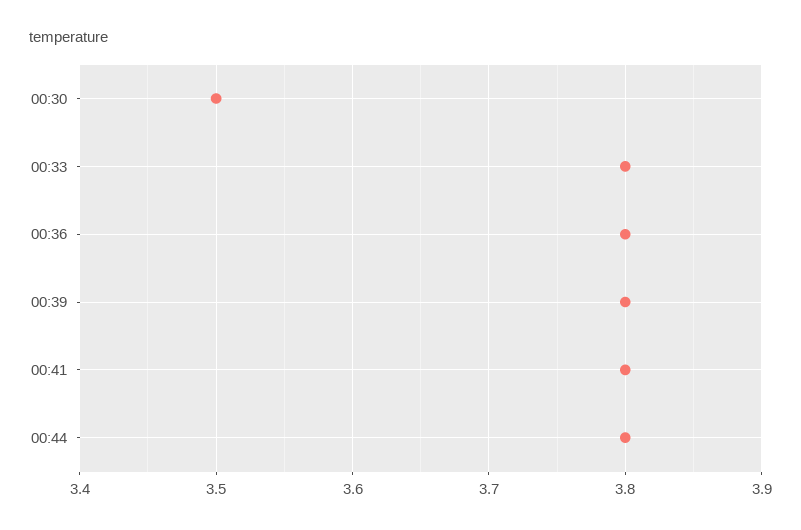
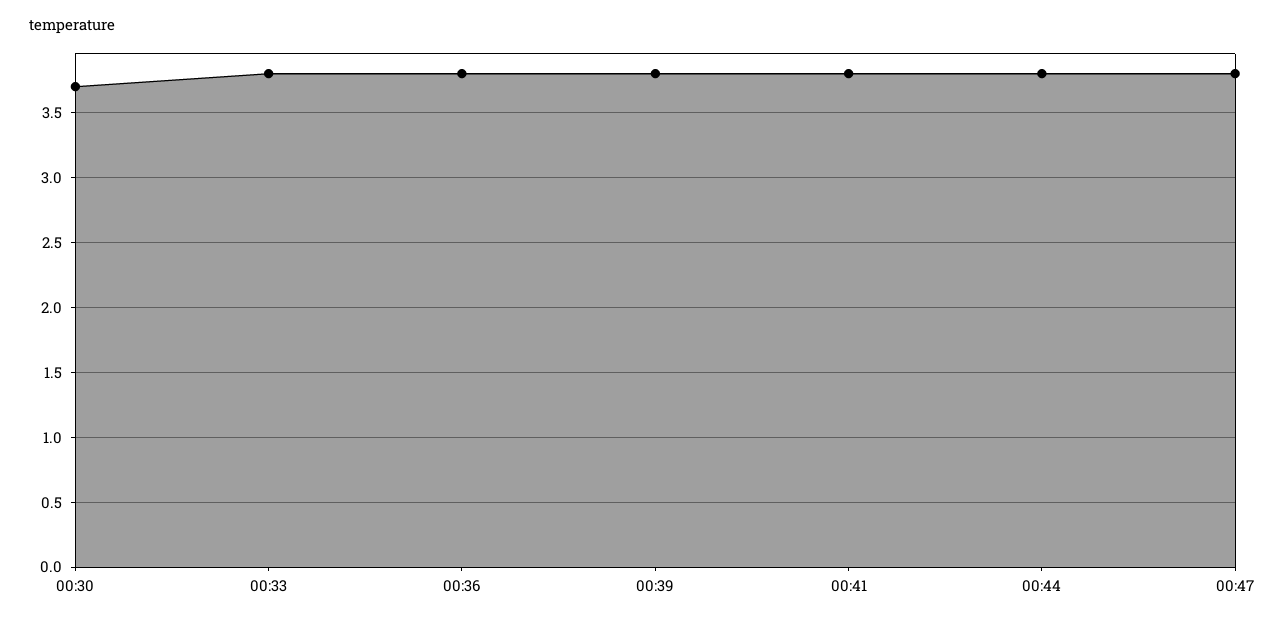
00:30: 3.5 -> 3.7
00:47: none -> 3.8

